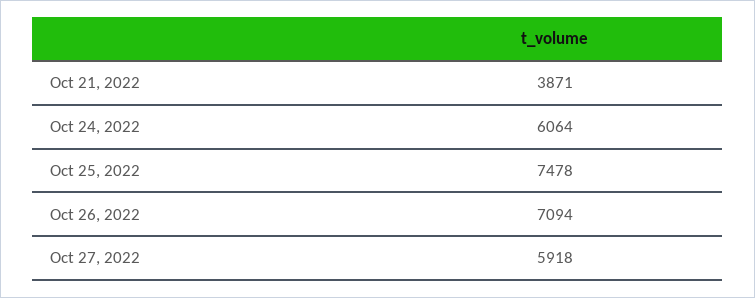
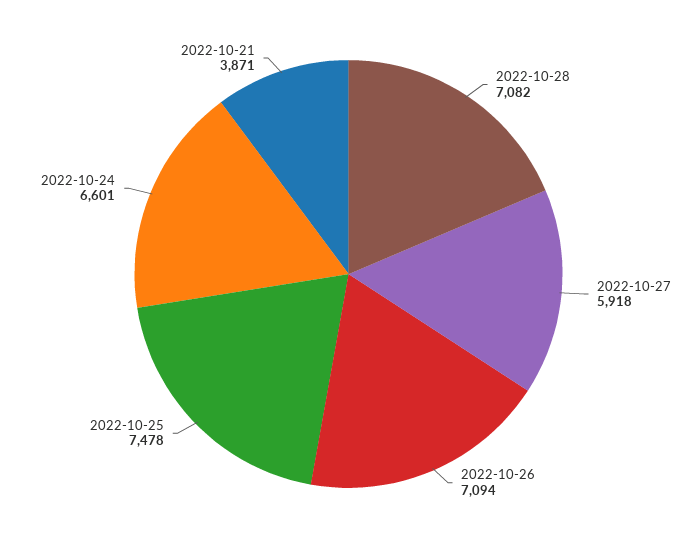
Oct 24, 2022: 6064 -> 6601
2022-10-28: none -> 7082

